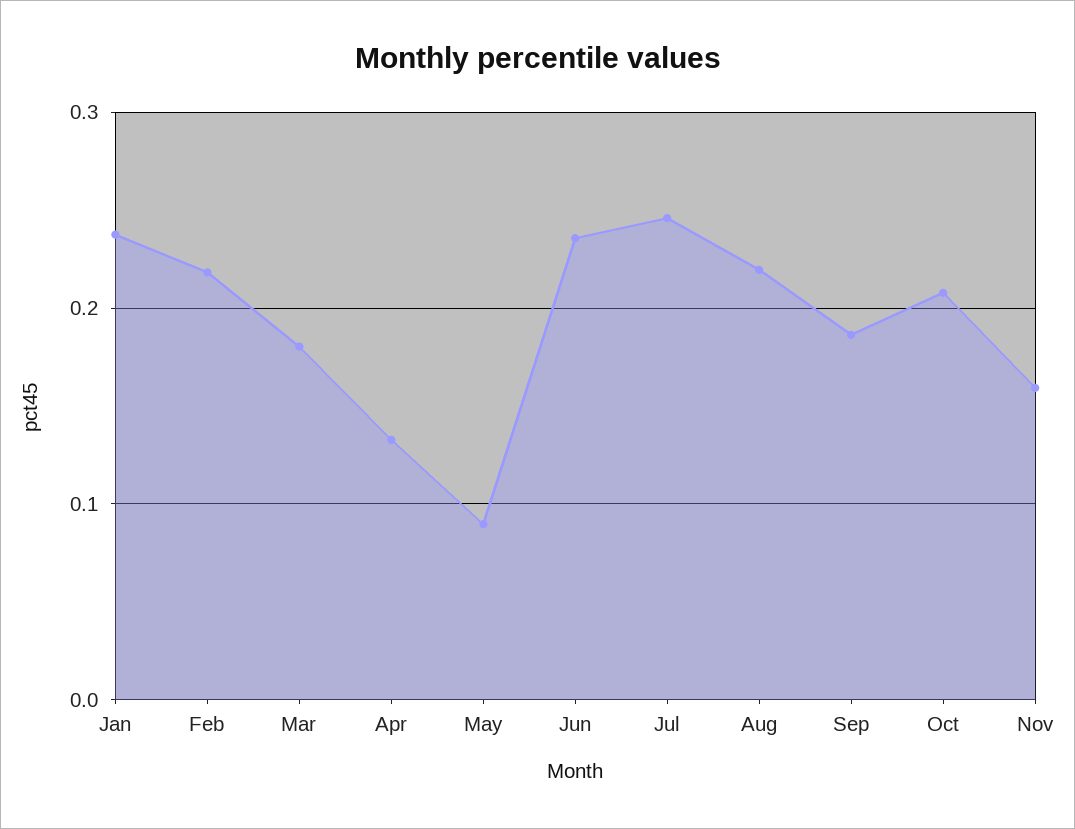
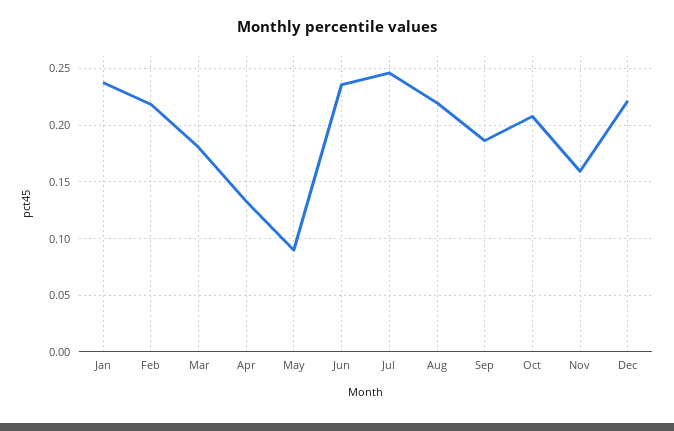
Dec: none -> 0.22

